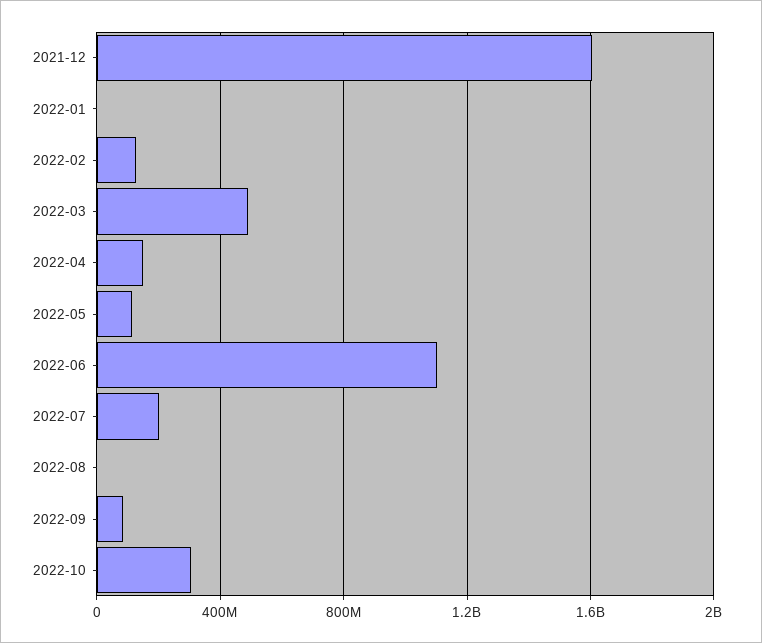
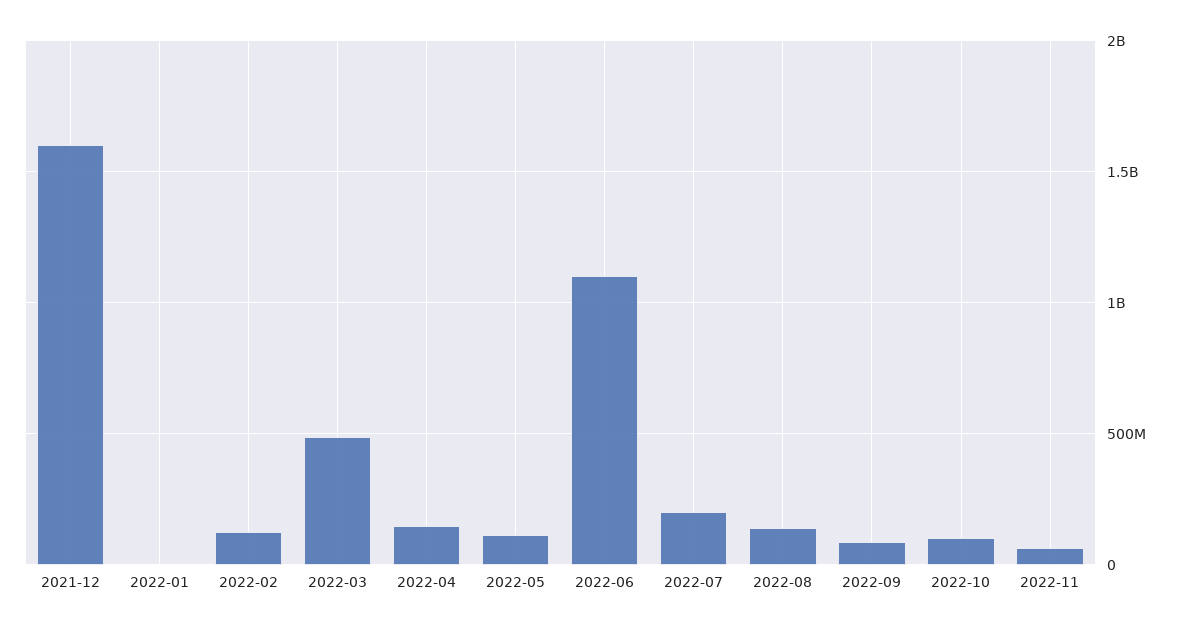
2022-08: 0 -> 150000000
2022-10: 300000000 -> 100000000
2022-11: none -> 50000000

